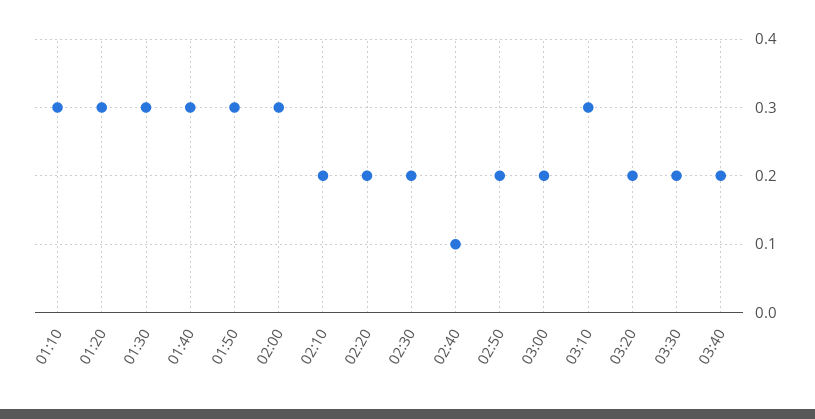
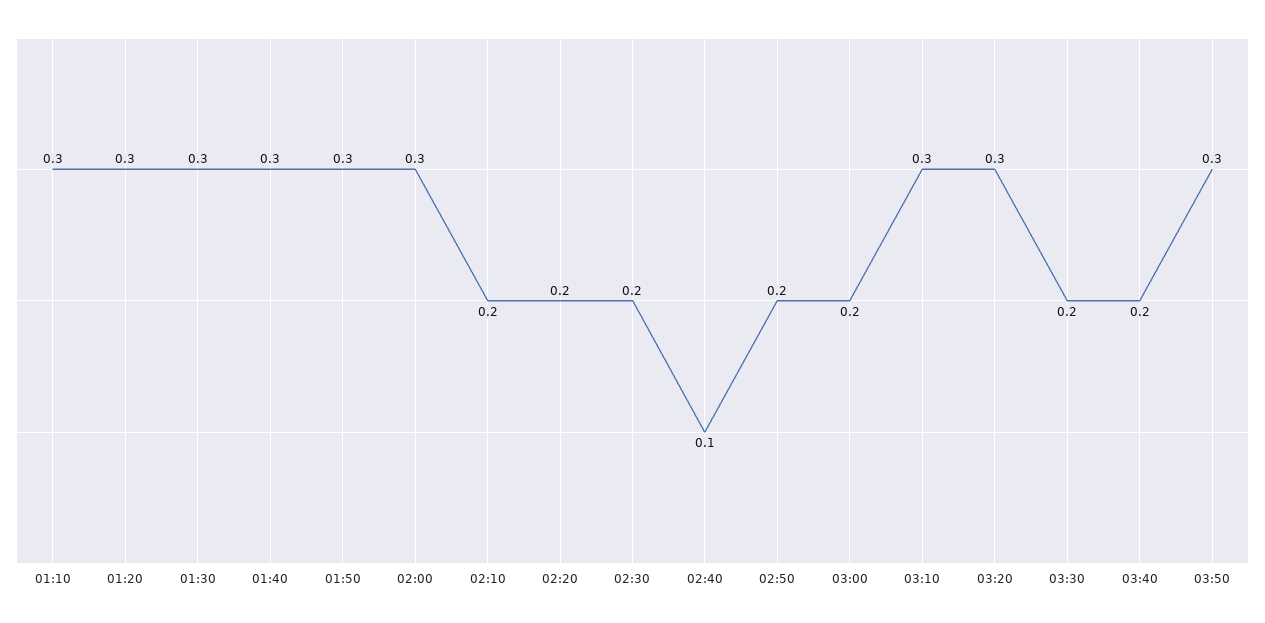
03:20: 0.2 -> 0.3
03:50: none -> 0.3

